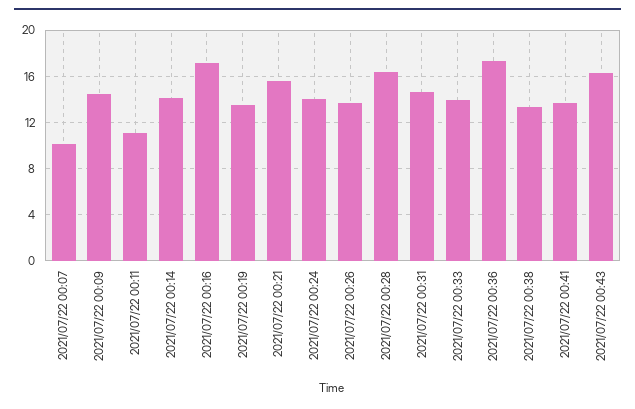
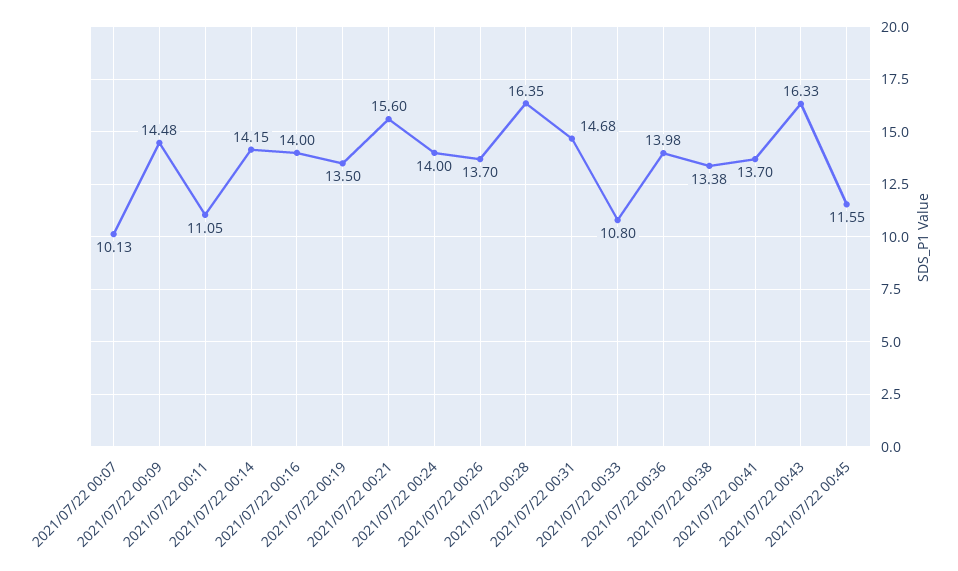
2021/07/22 00:16: 17 -> 14
2021/07/22 00:33: 14 -> 10.8
2021/07/22 00:36: 17 -> 13.98
2021/07/22 00:45: none -> 11.55

